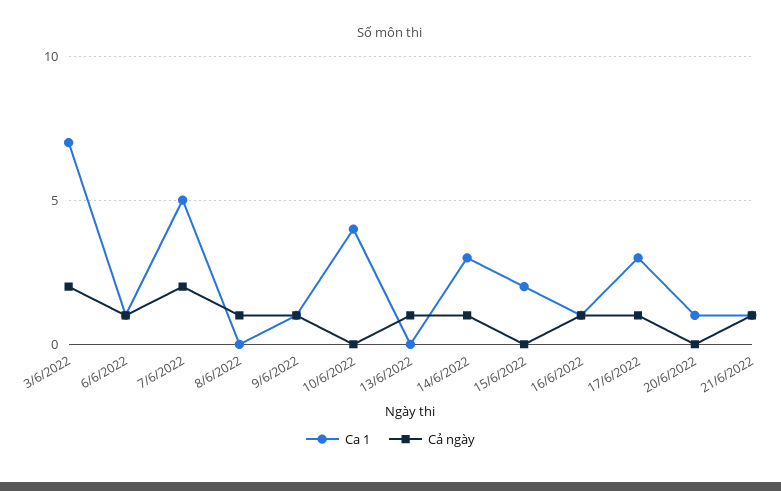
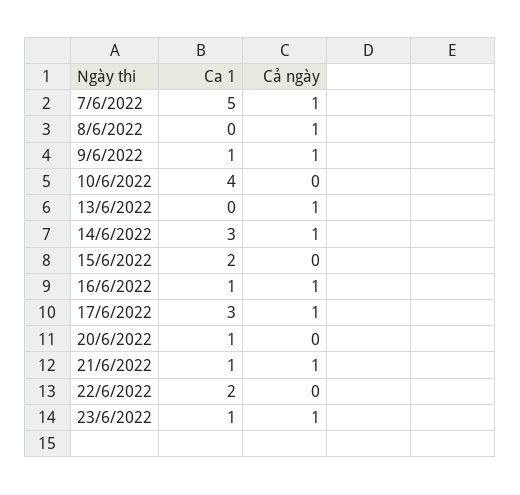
Ca 1, 3/6/2022: 7 -> none
Cả ngày, 3/6/2022: 2 -> none
Ca 1, 6/6/2022: 1 -> none
Cả ngày, 6/6/2022: 1 -> none
Cả ngày, 7/6/2022: 2 -> 1
Ca 1, 22/6/2022: none -> 2
Cả ngày, 22/6/2022: none -> 0
Ca 1, 23/6/2022: none -> 1
Cả ngày, 23/6/2022: none -> 1

